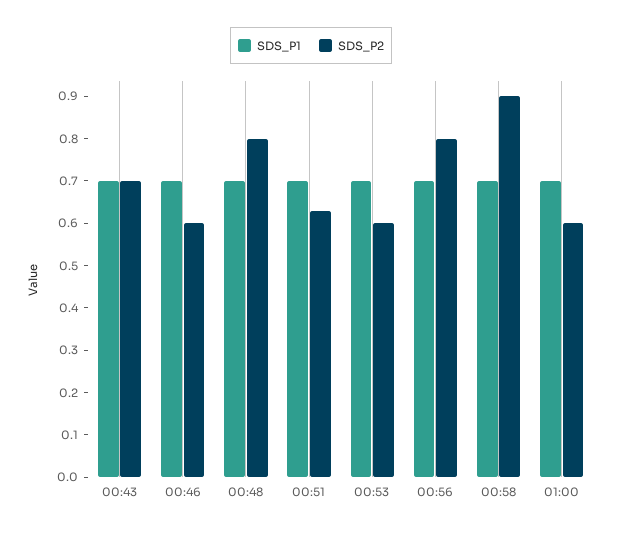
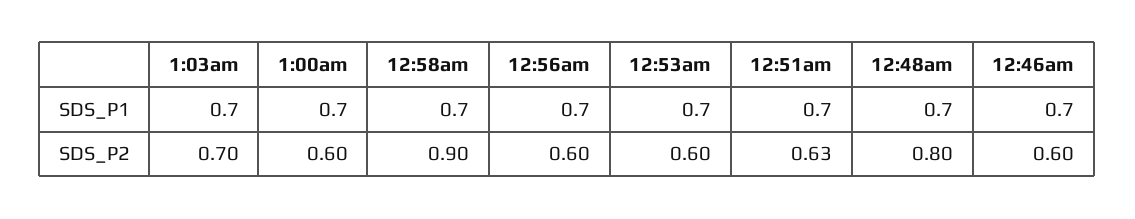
SDS_P1, 00:43: 0.7 -> none
SDS_P2, 00:43: 0.7 -> none
SDS_P2, 00:56: 0.8 -> 0.6
SDS_P1, 1:03am: none -> 0.7
SDS_P2, 1:03am: none -> 0.7

